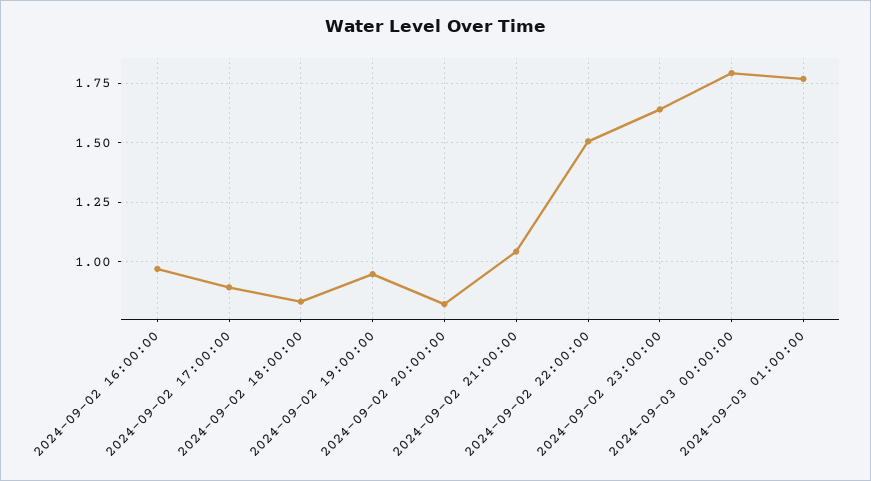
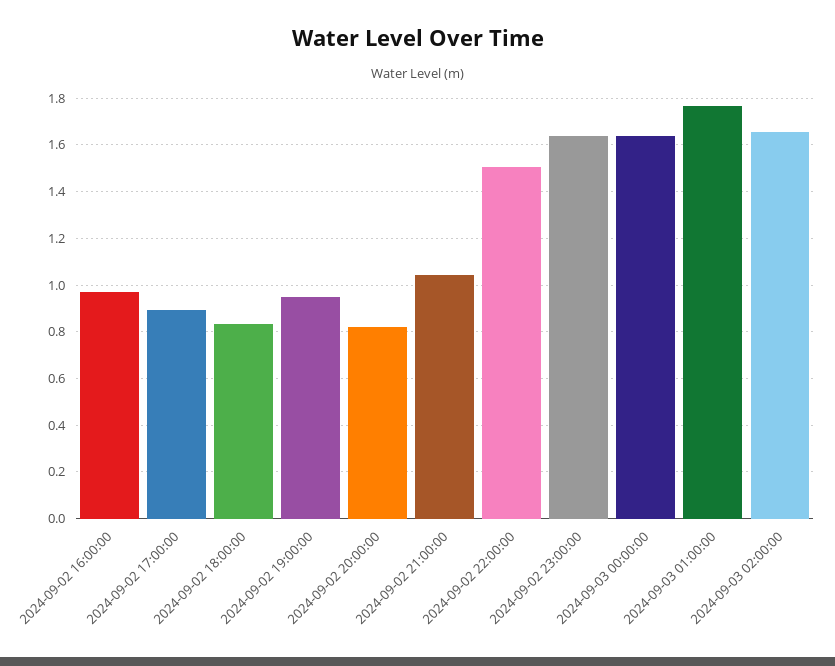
2024-09-03 00:00:00: 1.8 -> 1.65
2024-09-03 02:00:00: none -> 1.65

